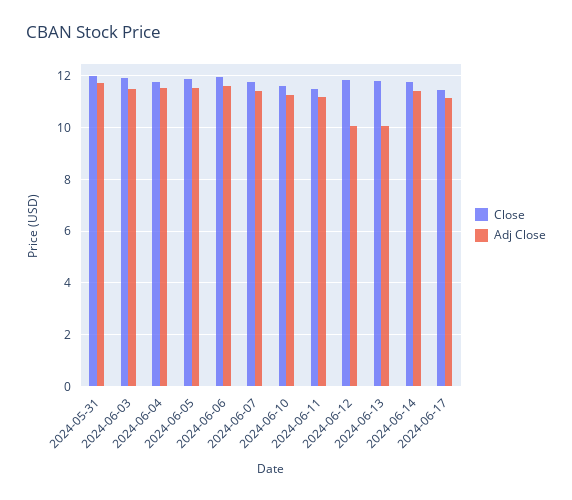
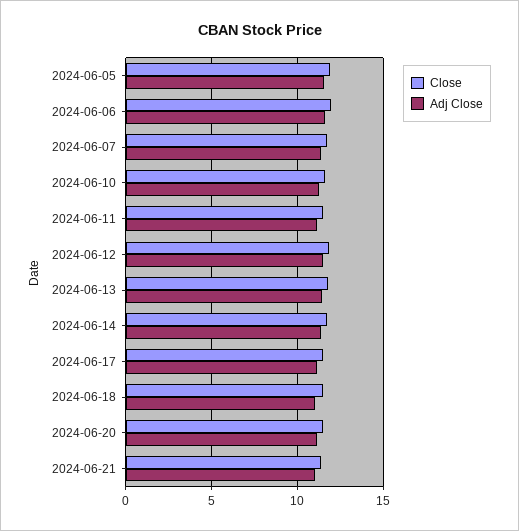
Close, 2024-05-31: 12 -> none
Adj Close, 2024-05-31: 11.75 -> none
Close, 2024-06-03: 12 -> none
Adj Close, 2024-06-03: 11.5 -> none
Close, 2024-06-04: 11.75 -> none
Adj Close, 2024-06-04: 11.5 -> none
Adj Close, 2024-06-12: 10 -> 11.5
Adj Close, 2024-06-13: 10 -> 11.5
Close, 2024-06-18: none -> 11.5
Adj Close, 2024-06-18: none -> 11
Close, 2024-06-20: none -> 11.5
Adj Close, 2024-06-20: none -> 11
Close, 2024-06-21: none -> 11.5
Adj Close, 2024-06-21: none -> 11

